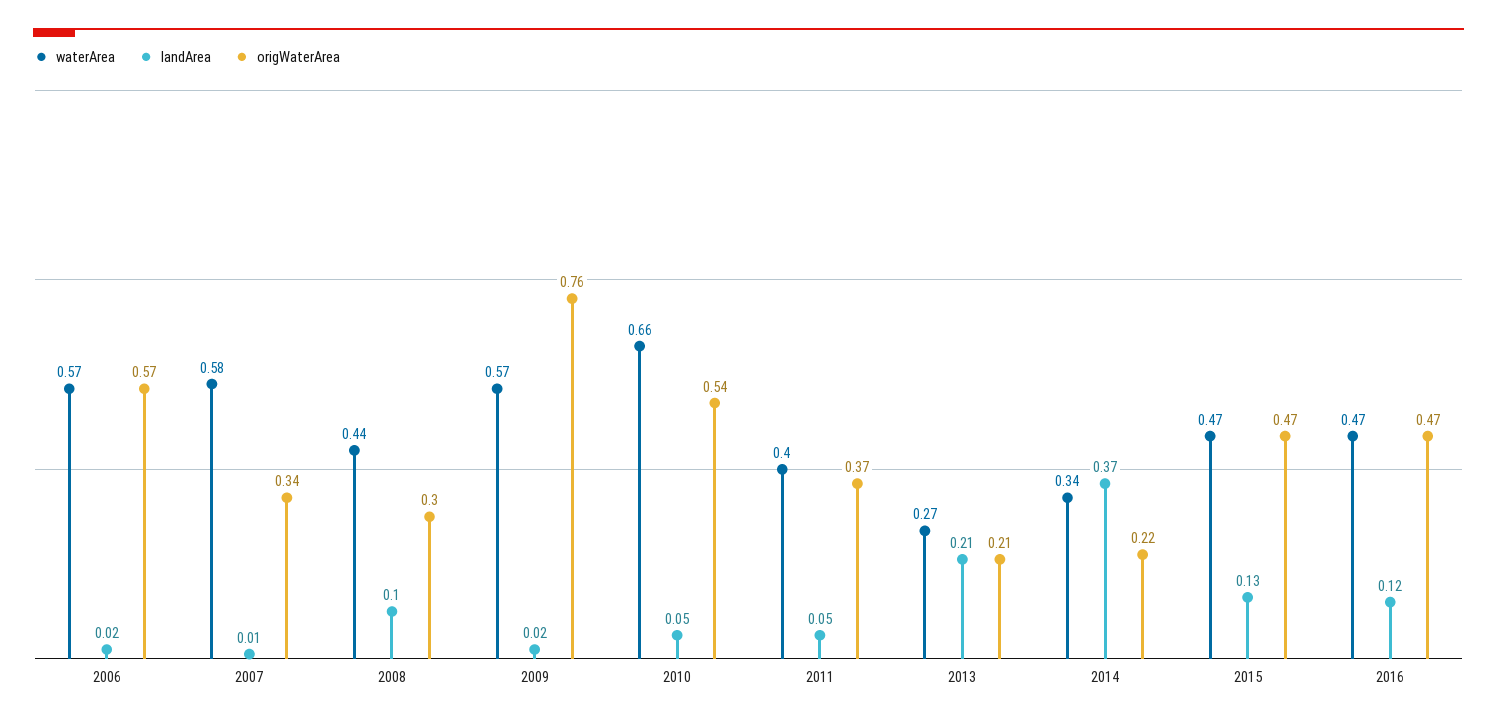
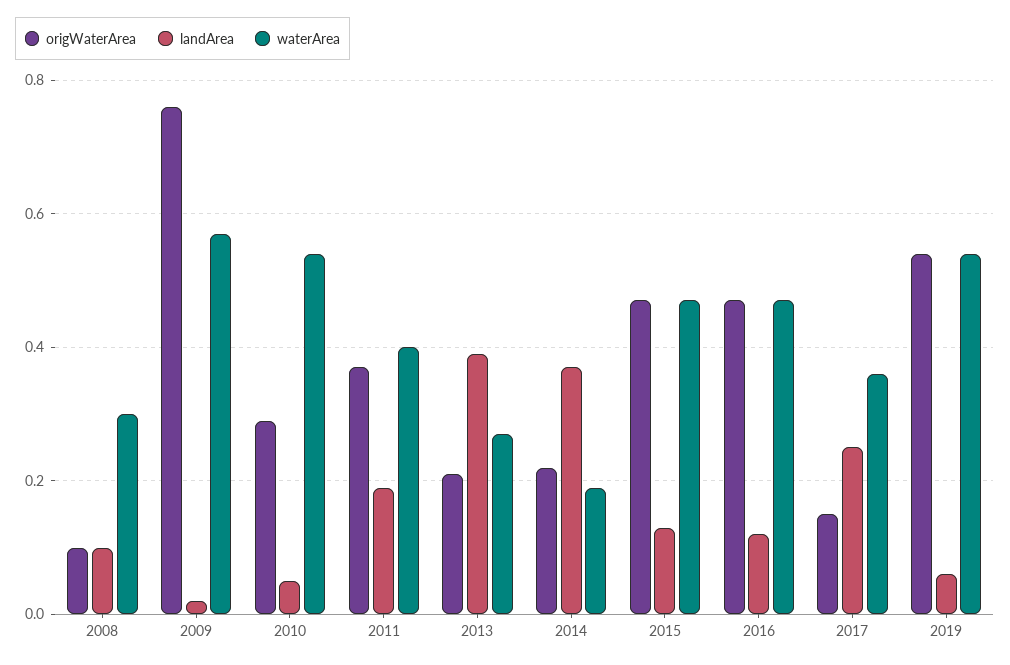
waterArea, 2006: 0.57 -> none
landArea, 2006: 0.02 -> none
origWaterArea, 2006: 0.57 -> none
waterArea, 2007: 0.58 -> none
landArea, 2007: 0.01 -> none
origWaterArea, 2007: 0.34 -> none
waterArea, 2008: 0.44 -> 0.3
origWaterArea, 2008: 0.3 -> 0.1
waterArea, 2010: 0.66 -> 0.55
origWaterArea, 2010: 0.54 -> 0.3
landArea, 2011: 0.05 -> 0.2
landArea, 2013: 0.21 -> 0.4
waterArea, 2014: 0.34 -> 0.2
origWaterArea, 2017: none -> 0.15
landArea, 2017: none -> 0.25
waterArea, 2017: none -> 0.35
origWaterArea, 2019: none -> 0.55
landArea, 2019: none -> 0.05
waterArea, 2019: none -> 0.55

